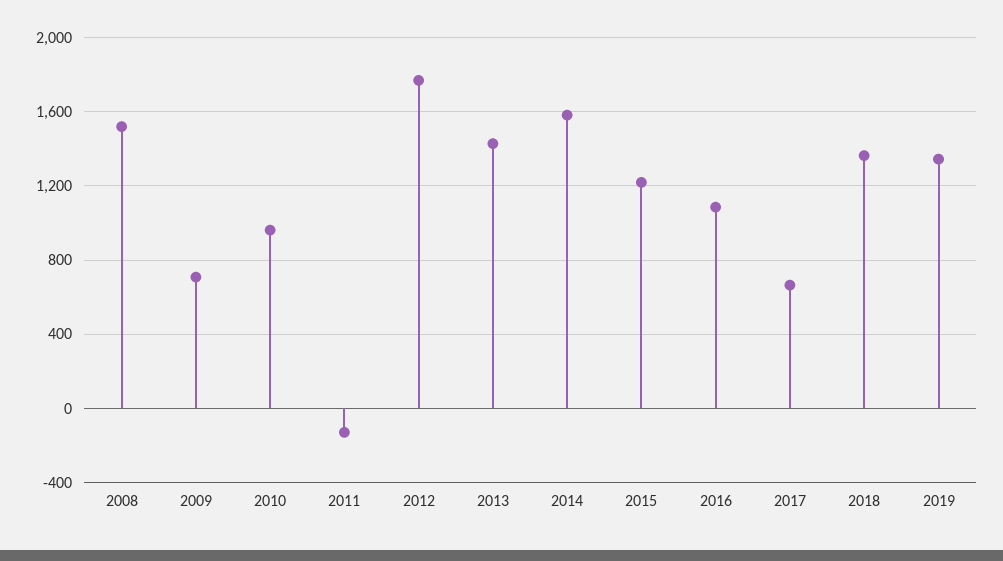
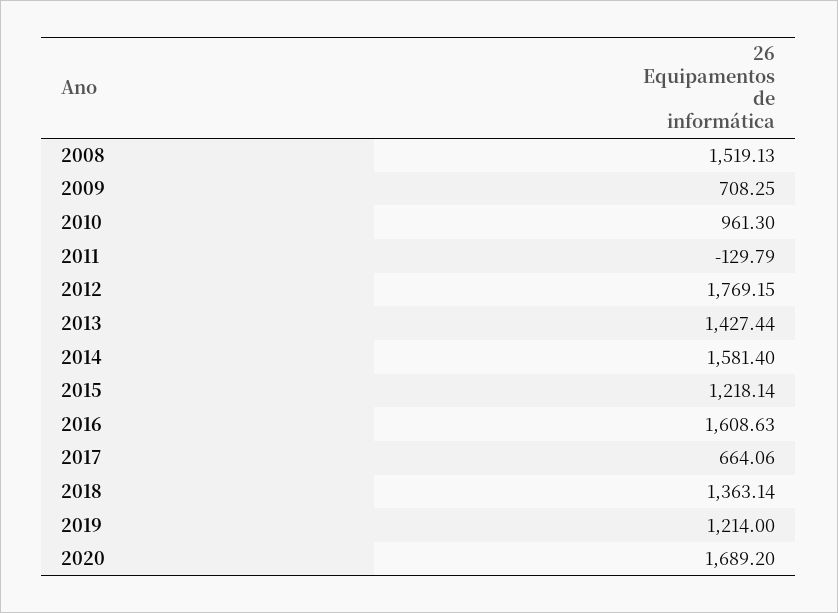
2016: 1100 -> 1608.63
2019: 1350 -> 1214
2020: none -> 1689.2

